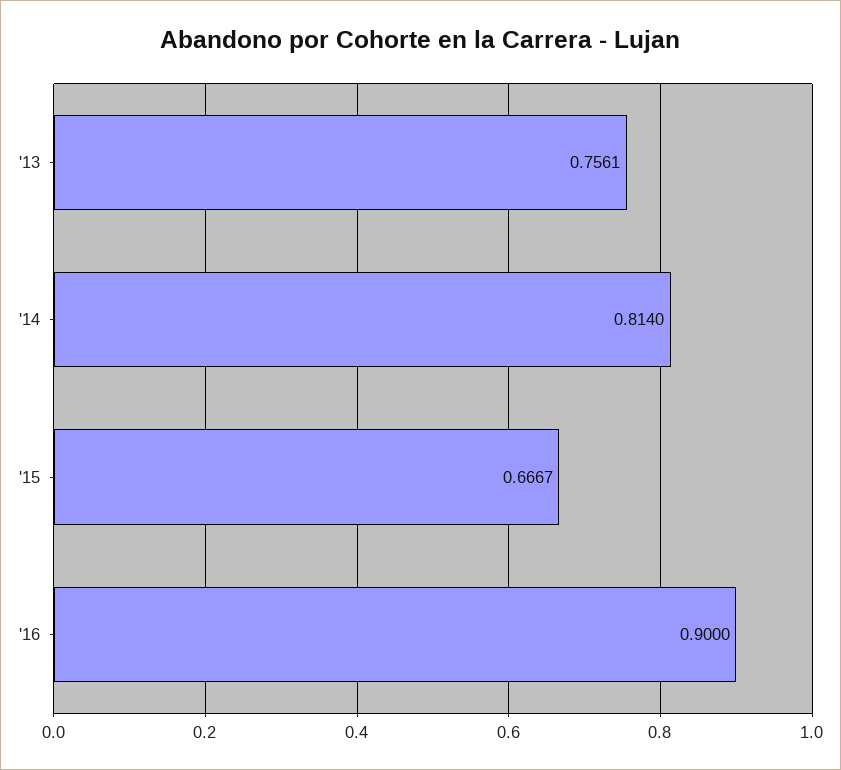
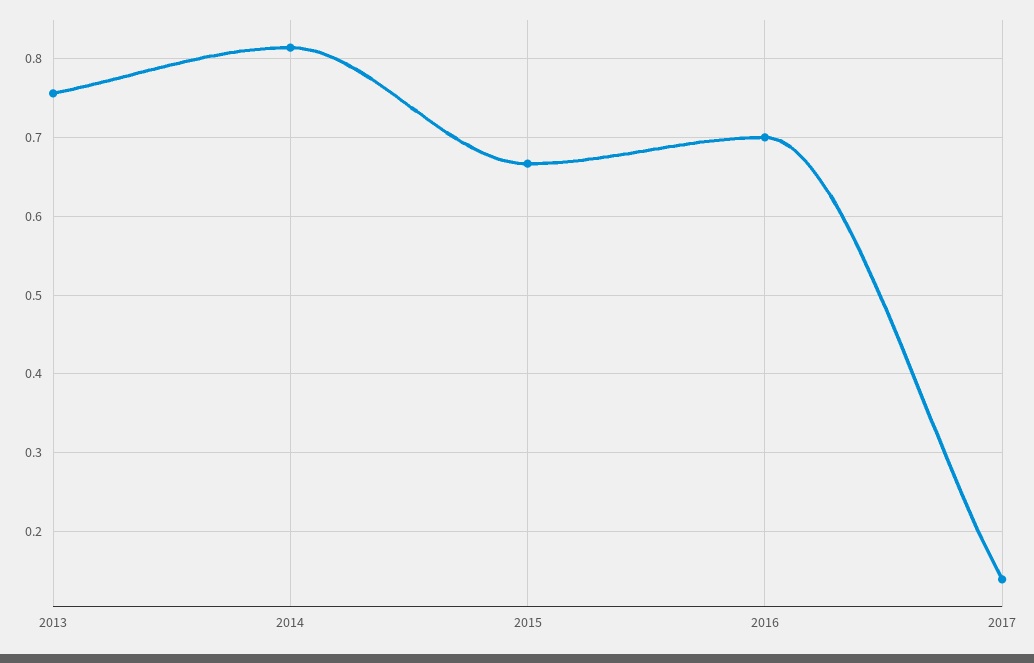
'16: 0.9 -> 0.7
2017: none -> 0.14

